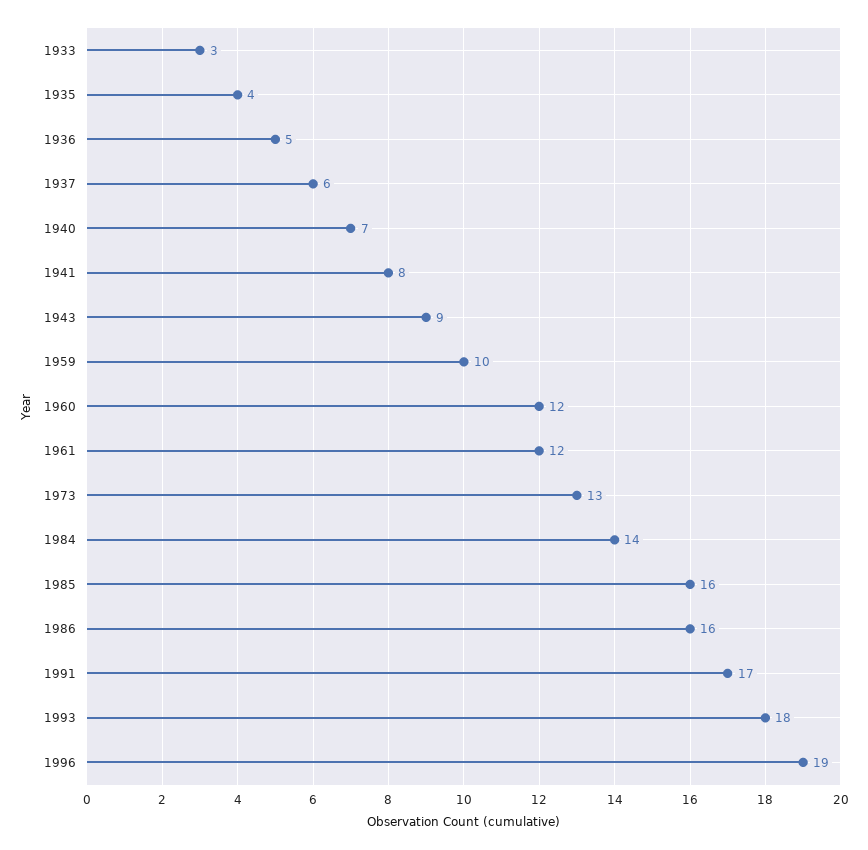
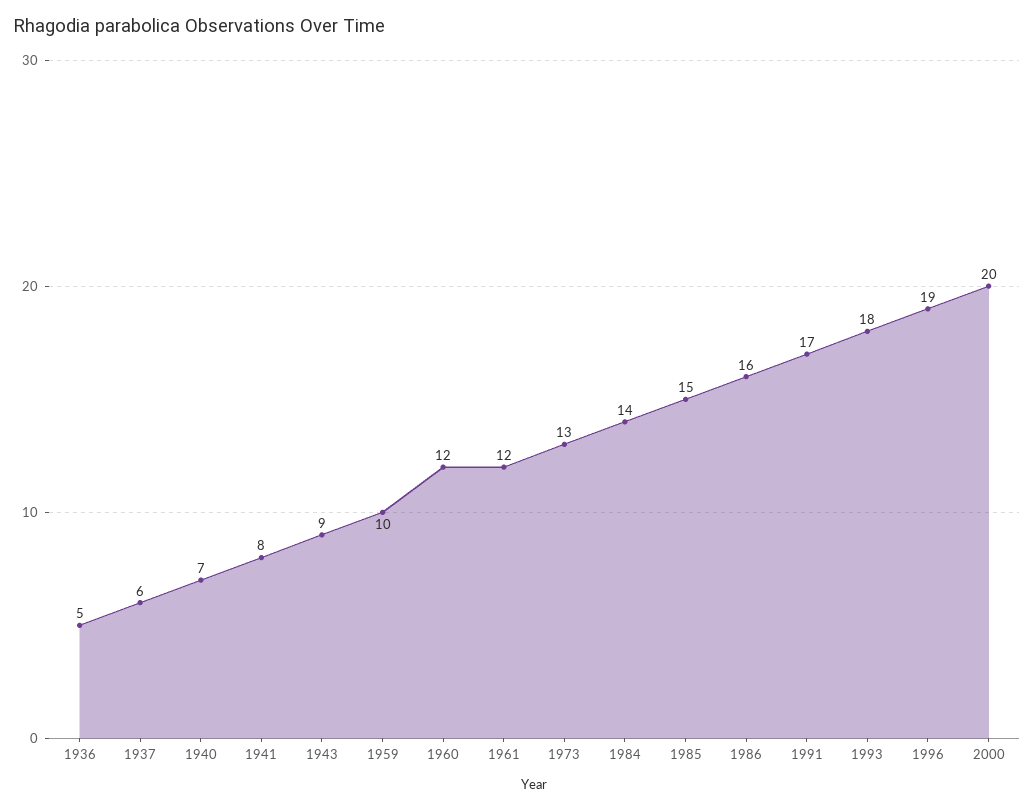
1933: 3 -> none
1935: 4 -> none
1985: 16 -> 15
2000: none -> 20

